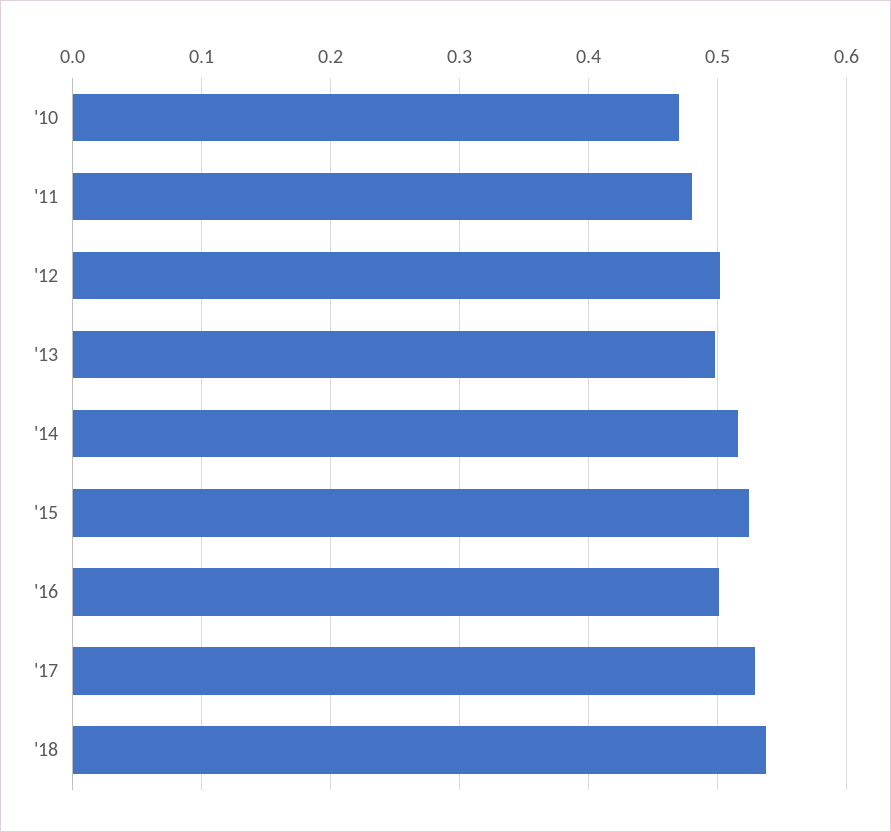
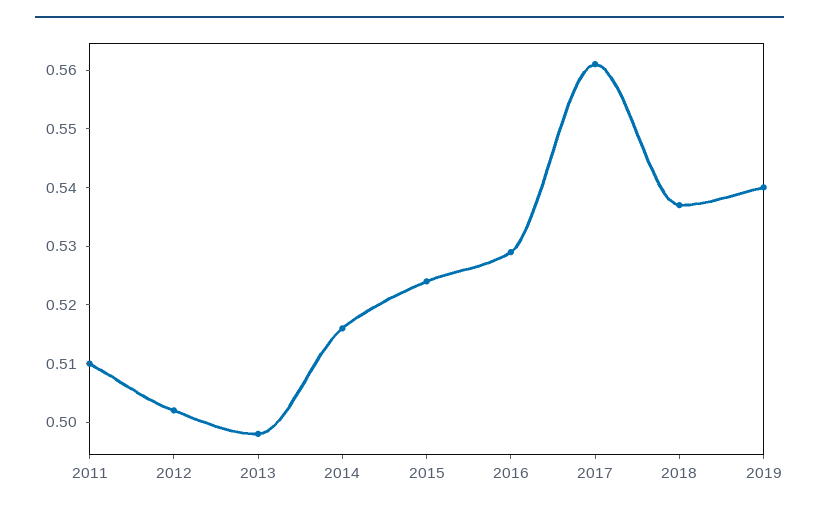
'10: 0.47 -> none
'11: 0.48 -> 0.51
'16: 0.5 -> 0.53
'17: 0.53 -> 0.56
2019: none -> 0.54

